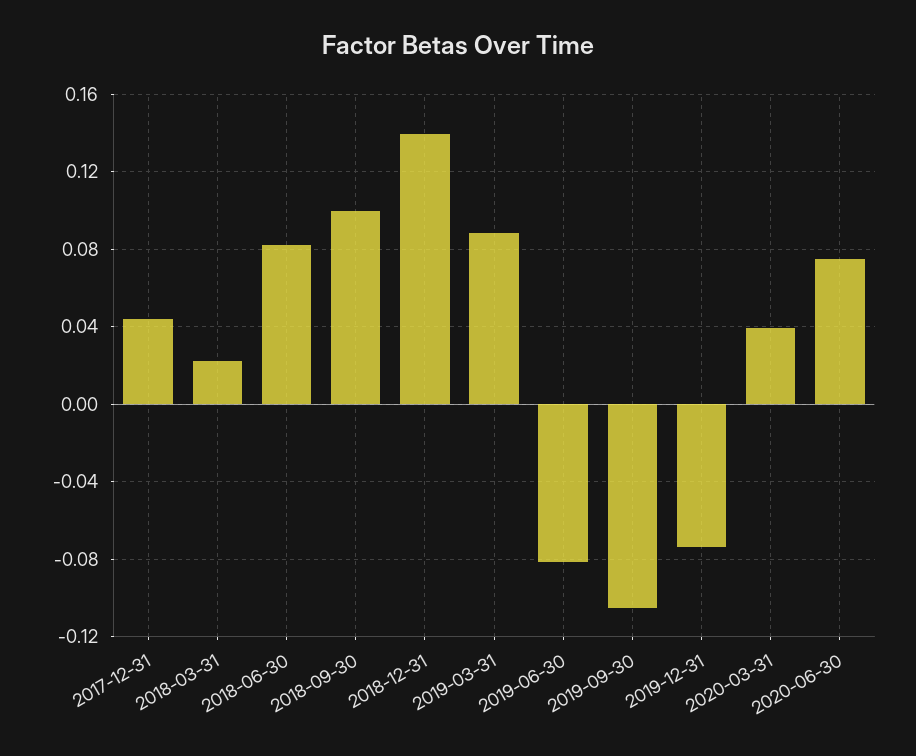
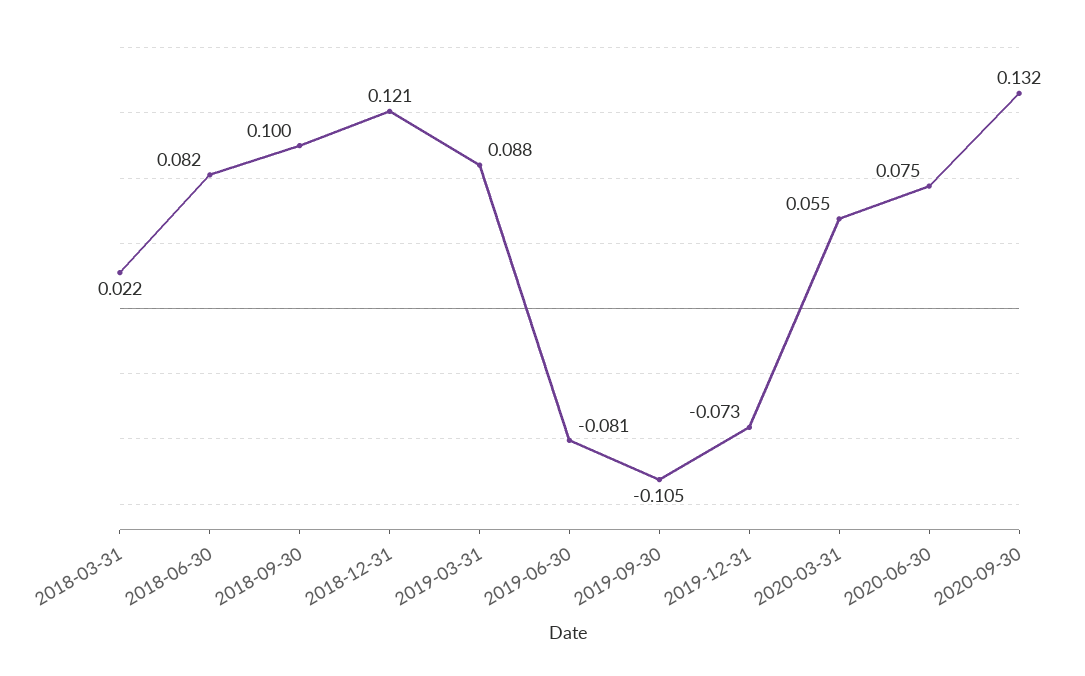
2017-12-31: 0.045 -> none
2018-12-31: 0.14 -> 0.121
2020-03-31: 0.04 -> 0.055
2020-09-30: none -> 0.132

